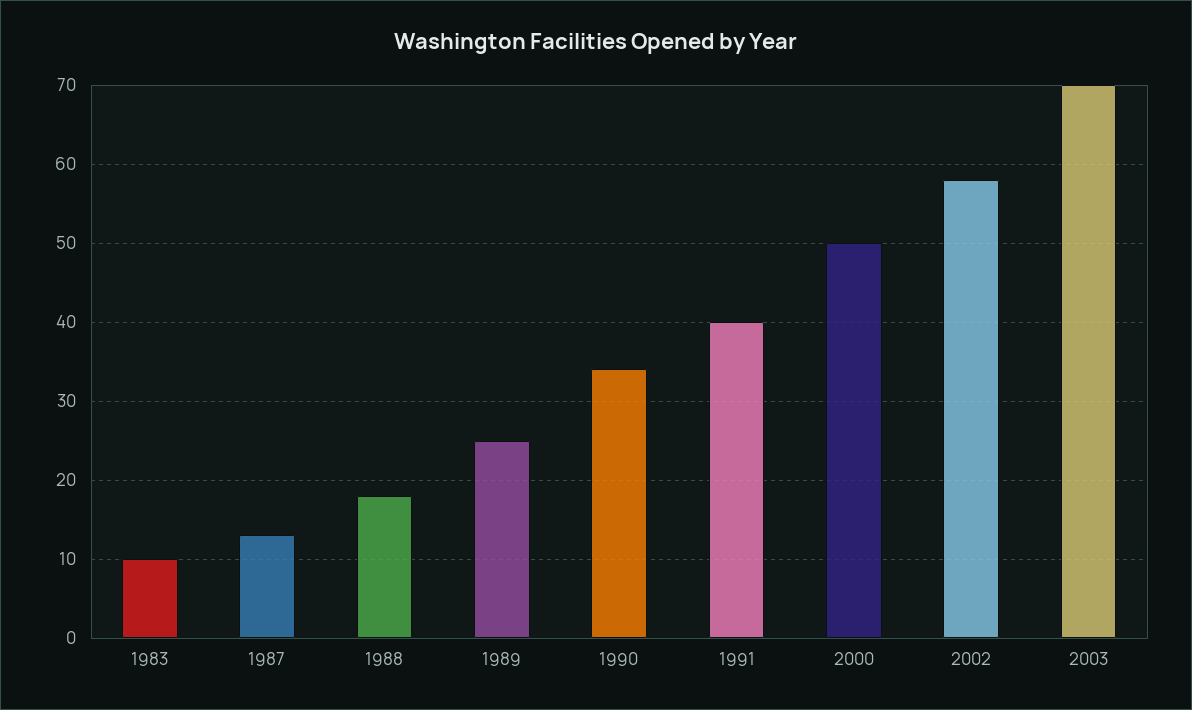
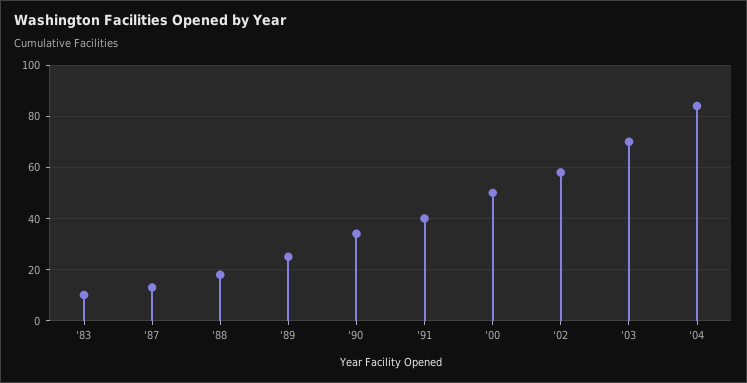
'04: none -> 85

